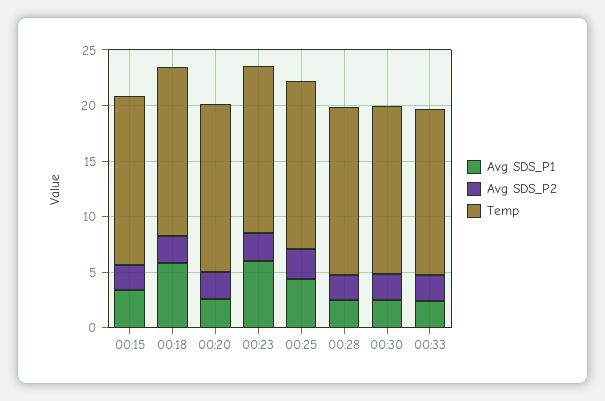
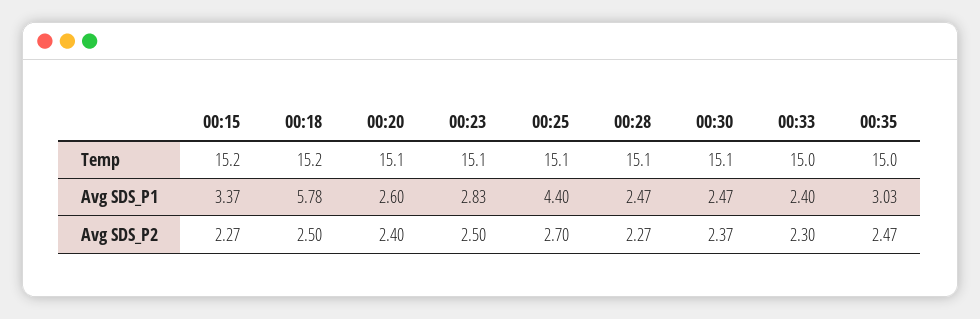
Avg SDS_P1, 00:23: 6 -> 2.83
Temp, 00:35: none -> 15
Avg SDS_P1, 00:35: none -> 3.03
Avg SDS_P2, 00:35: none -> 2.47

